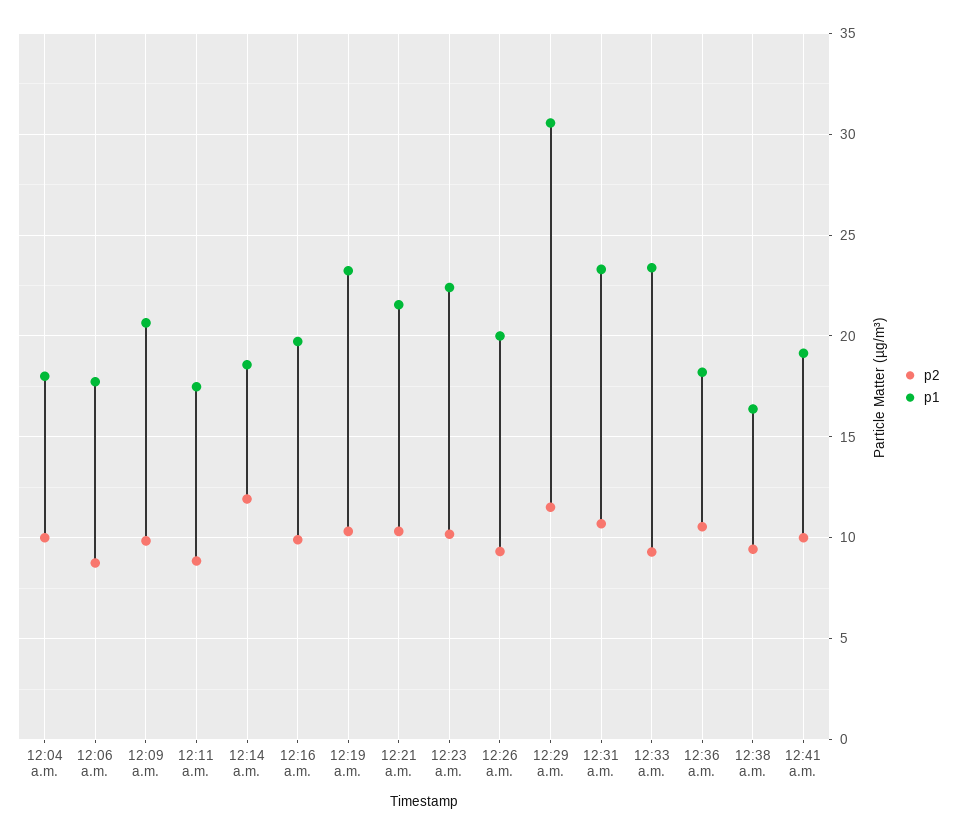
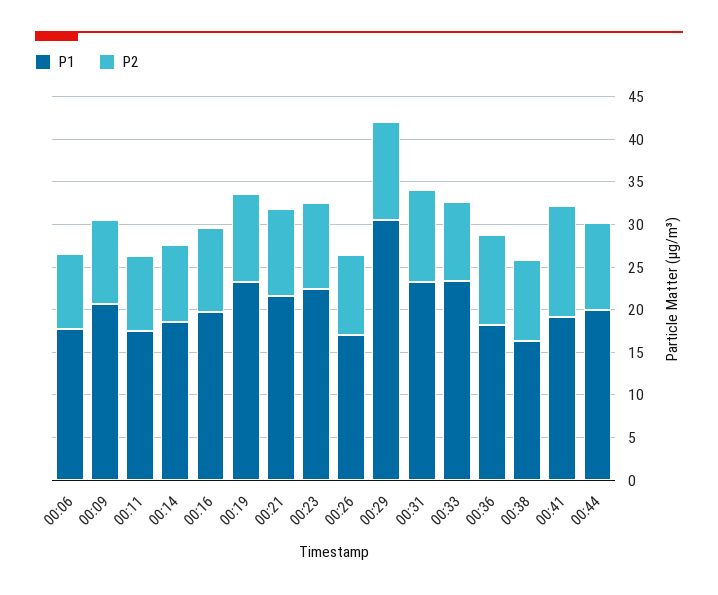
p2, 12:04 a.m.: 10 -> none
p1, 12:04 a.m.: 18 -> none
p2, 12:14 a.m.: 12 -> 9
p1, 12:26 a.m.: 20 -> 17
p2, 12:41 a.m.: 10 -> 13
p1, 00:44: none -> 20
p2, 00:44: none -> 10

